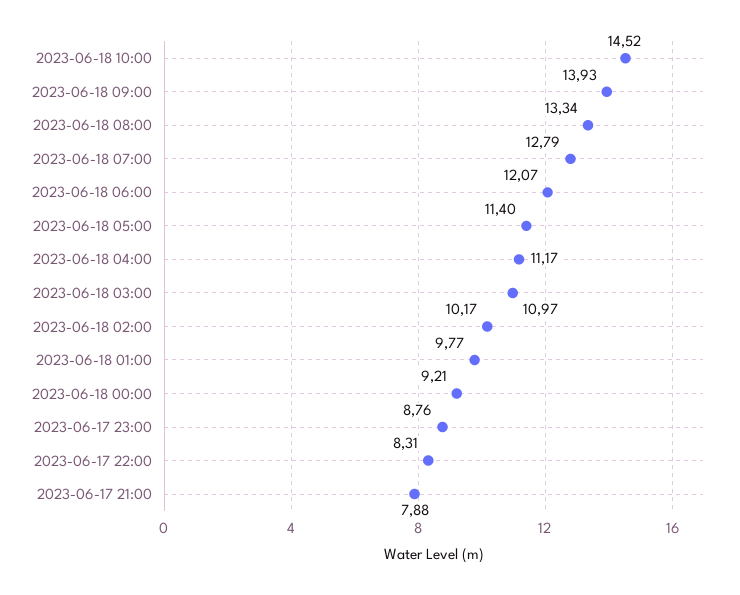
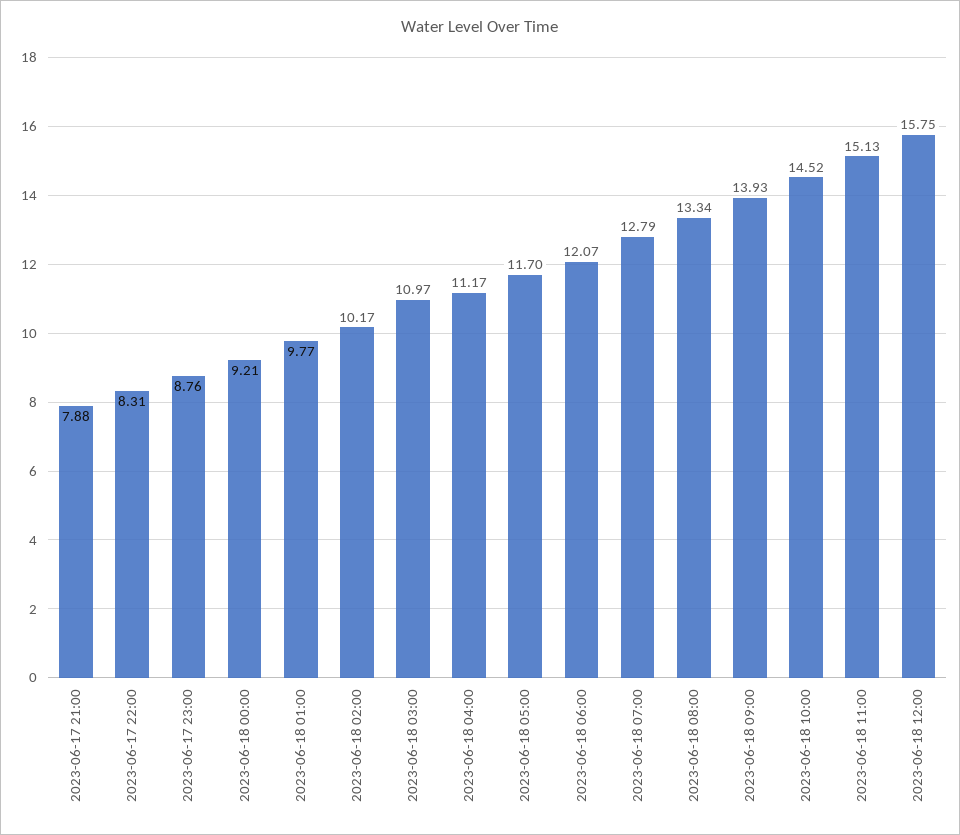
2023-06-18 05:00: 11.4 -> 11.7
2023-06-18 11:00: none -> 15.13
2023-06-18 12:00: none -> 15.75

